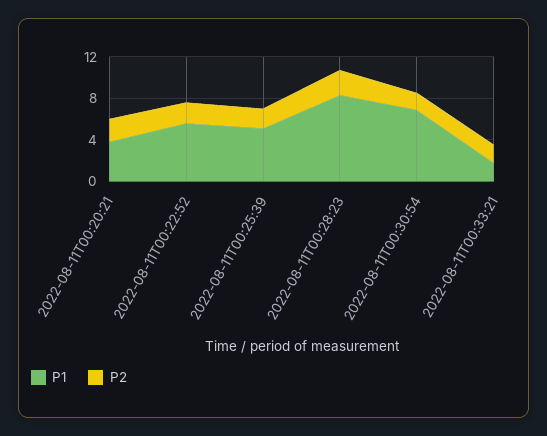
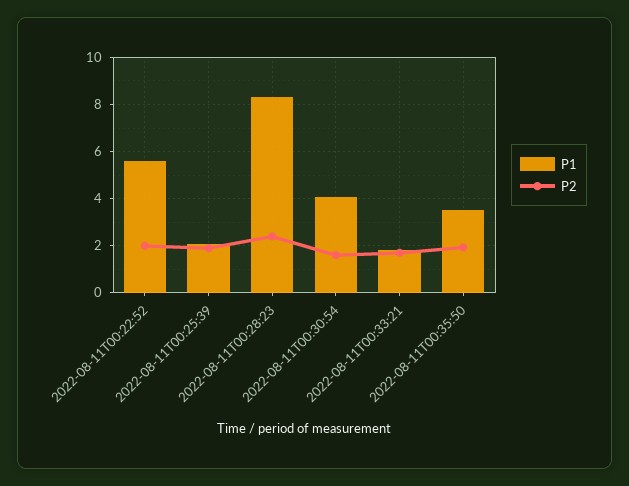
P1, 2022-08-11T00:20:21: 4 -> none
P2, 2022-08-11T00:20:21: 2 -> none
P1, 2022-08-11T00:25:39: 5 -> 2
P1, 2022-08-11T00:30:54: 7 -> 4
P1, 2022-08-11T00:35:50: none -> 3.5
P2, 2022-08-11T00:35:50: none -> 2

